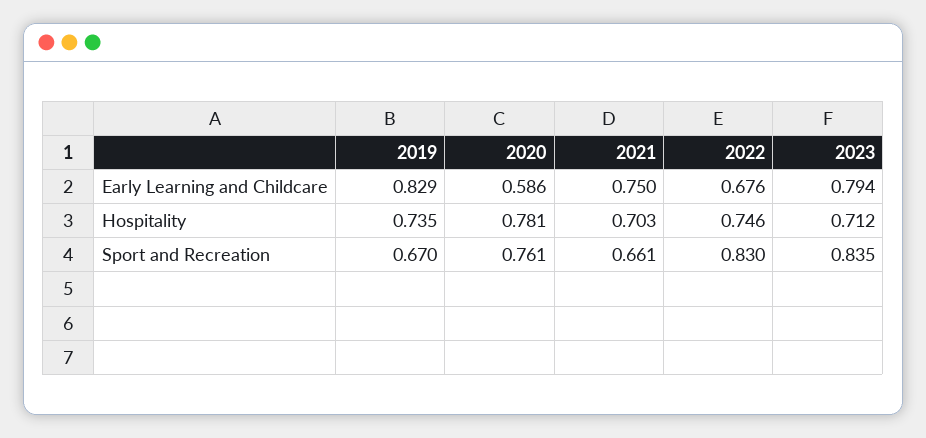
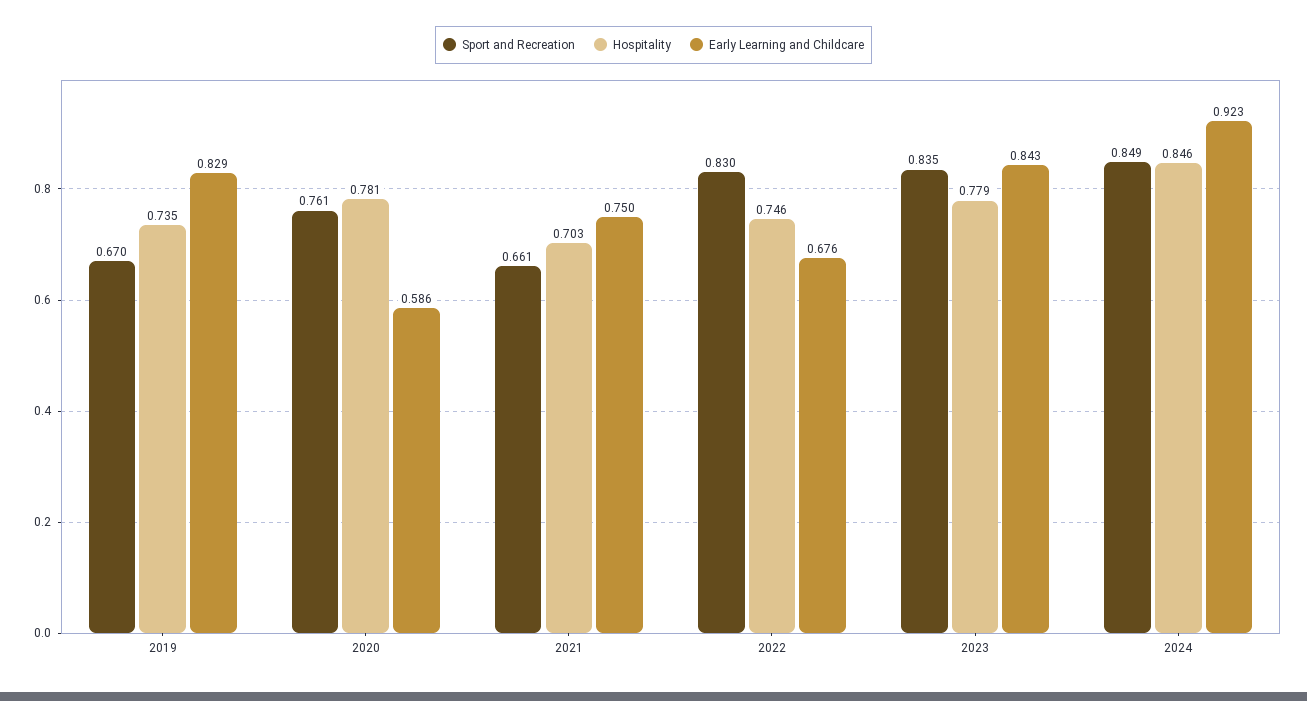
Early Learning and Childcare, 2023: 0.794 -> 0.843
Hospitality, 2023: 0.712 -> 0.779
Sport and Recreation, 2024: none -> 0.849
Hospitality, 2024: none -> 0.846
Early Learning and Childcare, 2024: none -> 0.923

